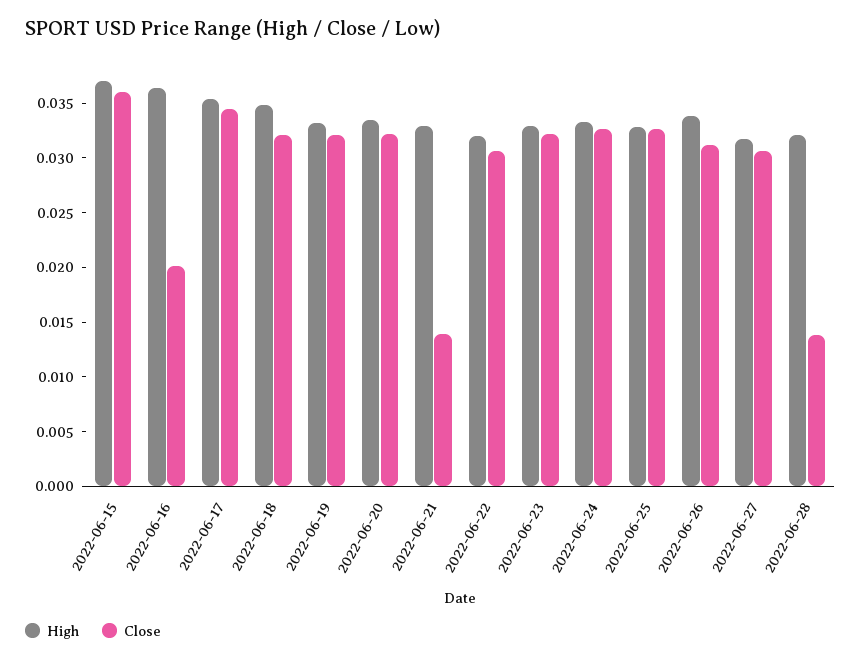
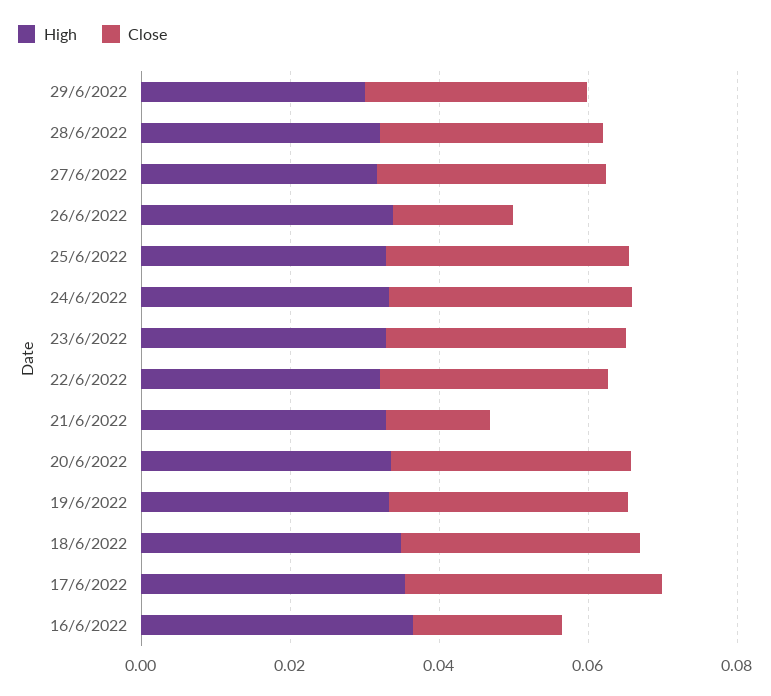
High, 2022-06-15: 0.037 -> none
Close, 2022-06-15: 0.036 -> none
Close, 2022-06-26: 0.031 -> 0.015
Close, 2022-06-28: 0.014 -> 0.03
High, 29/6/2022: none -> 0.03
Close, 29/6/2022: none -> 0.03

